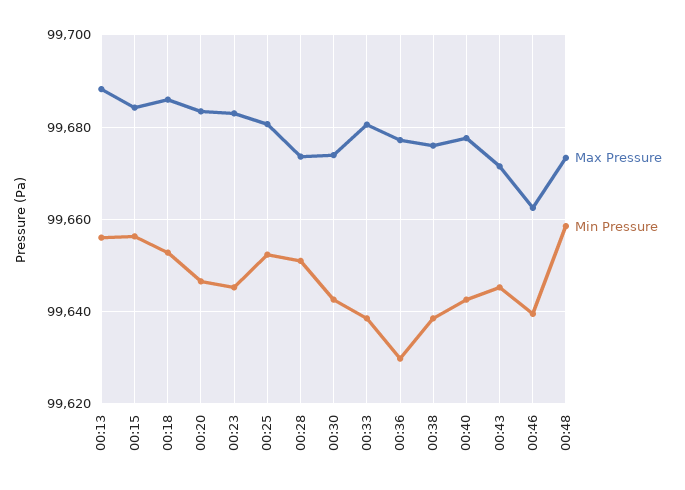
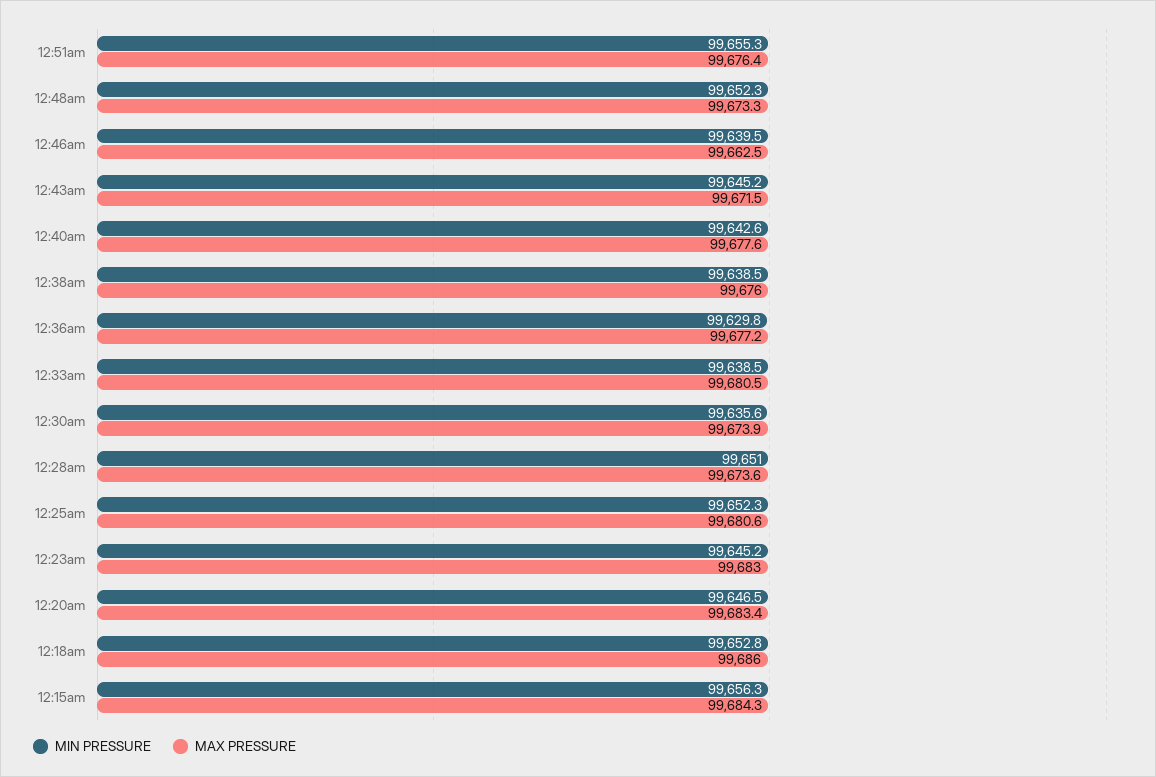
Max Pressure, 00:13: 99688 -> none
Min Pressure, 00:13: 99656 -> none
Min Pressure, 00:30: 99642 -> 99635.6
Min Pressure, 00:48: 99658 -> 99652.3
Min Pressure, 12:51am: none -> 99655.3
Max Pressure, 12:51am: none -> 99676.4

